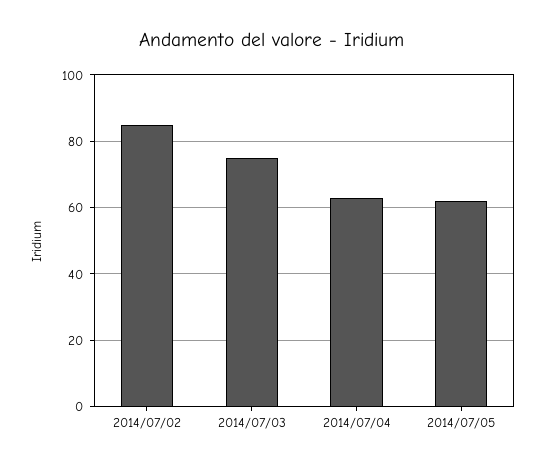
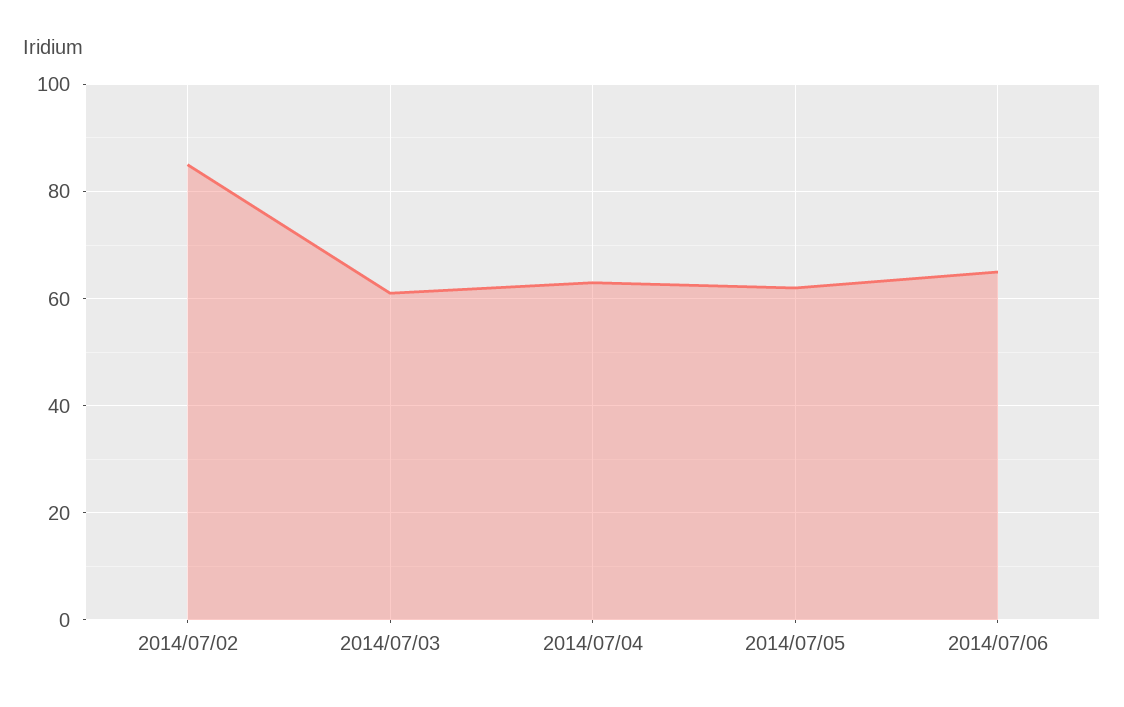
2014/07/03: 75 -> 60
2014/07/06: none -> 65

